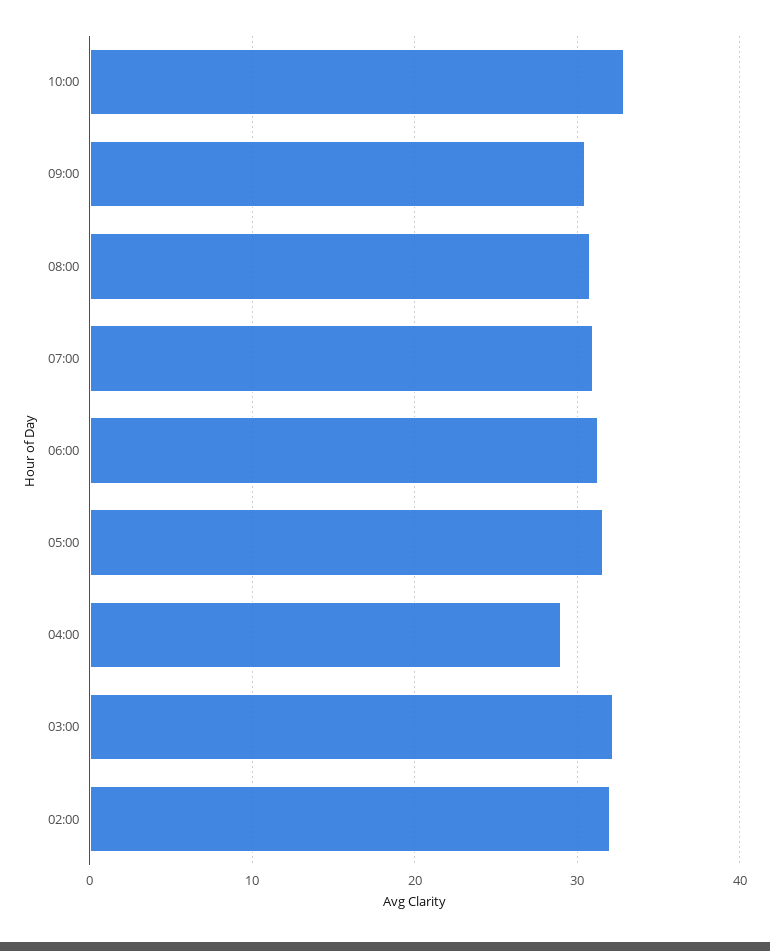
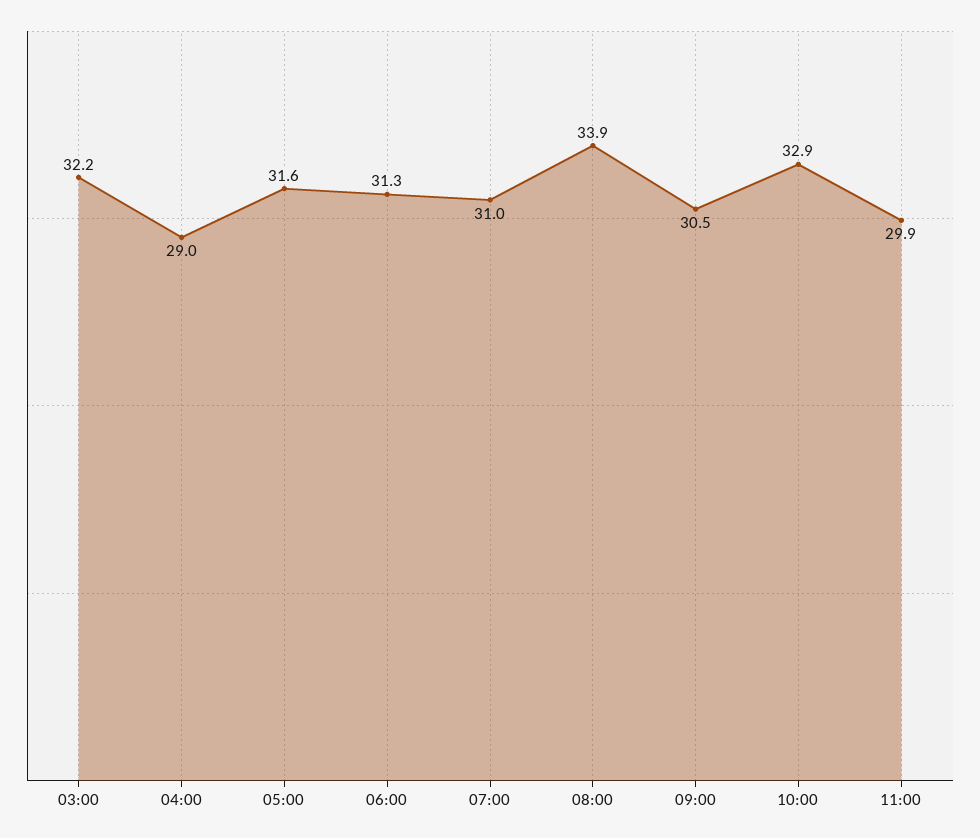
08:00: 31 -> 33.9
02:00: 32 -> none
11:00: none -> 29.9

